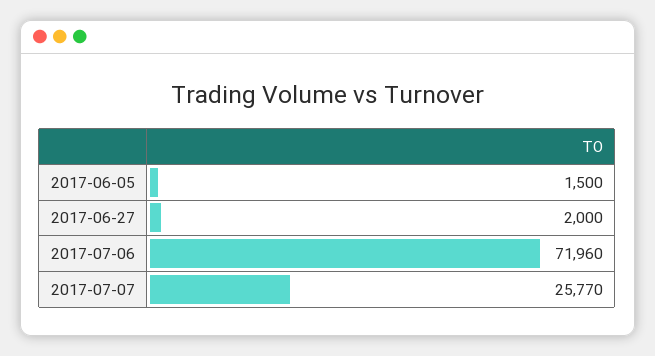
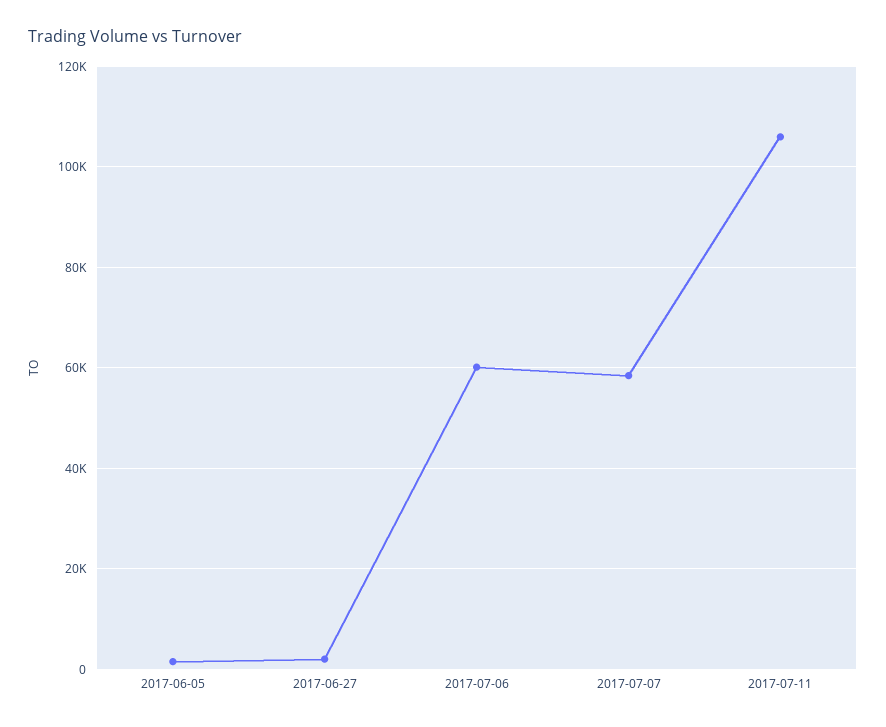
2017-07-06: 71960 -> 60000
2017-07-07: 25770 -> 58000
2017-07-11: none -> 106000

